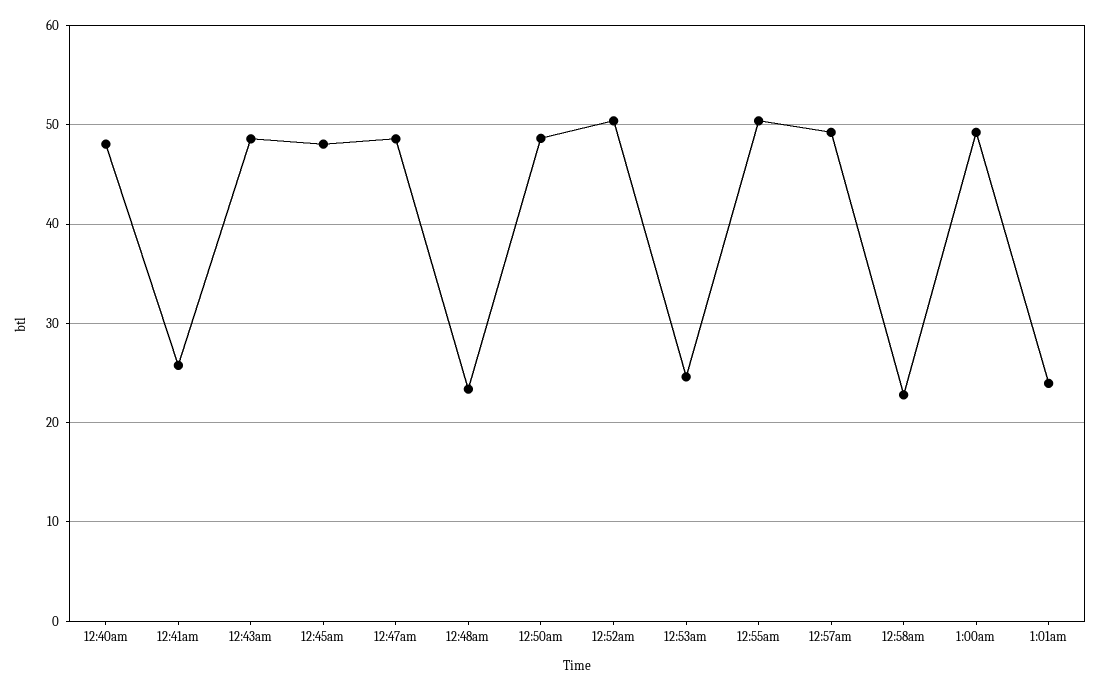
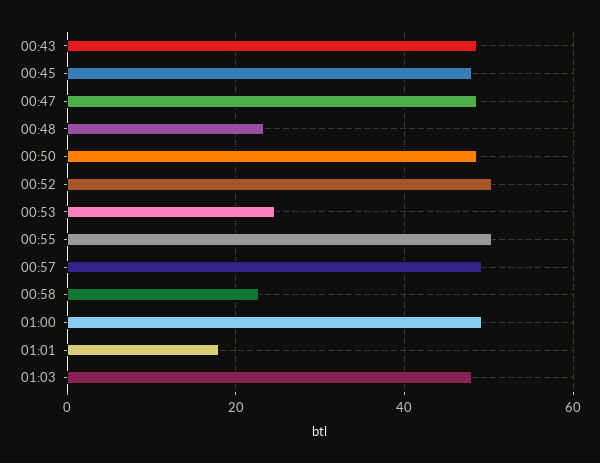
12:40am: 48 -> none
12:41am: 26 -> none
1:01am: 24 -> 18
01:03: none -> 48

